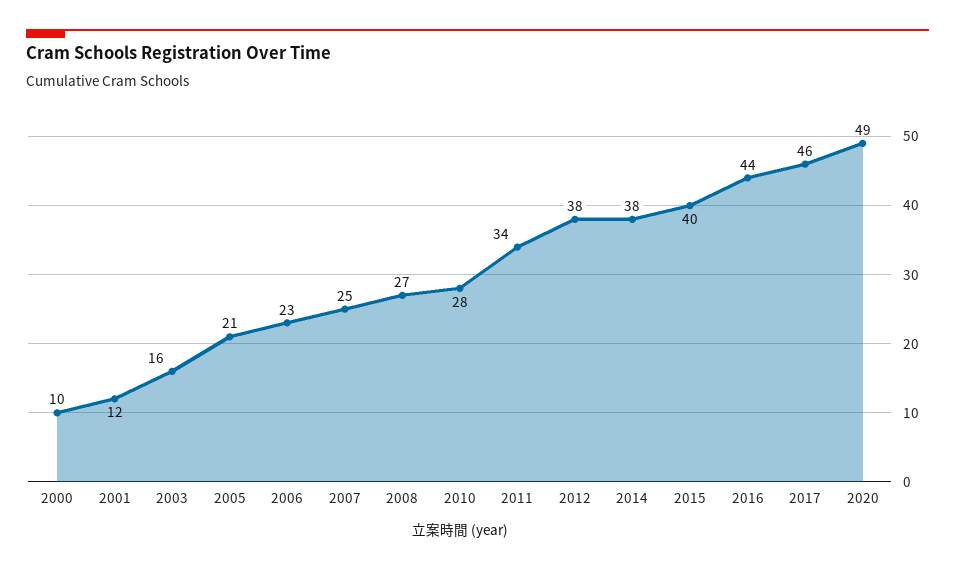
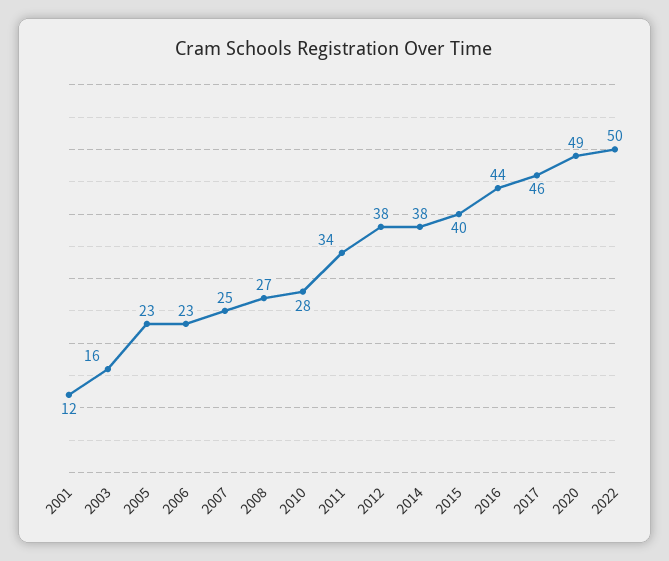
2000: 10 -> none
2005: 21 -> 23
2022: none -> 50

